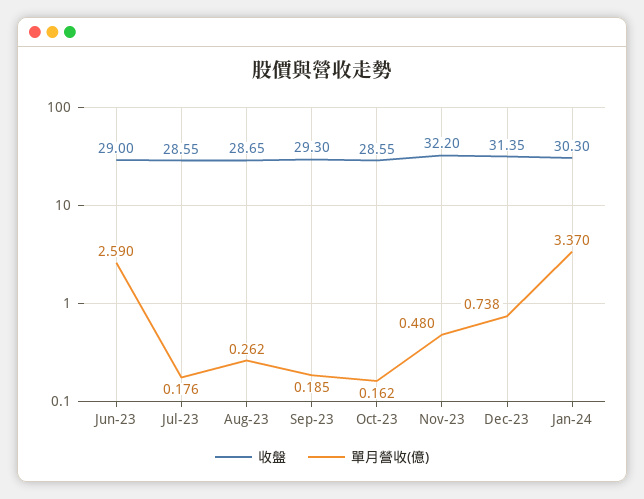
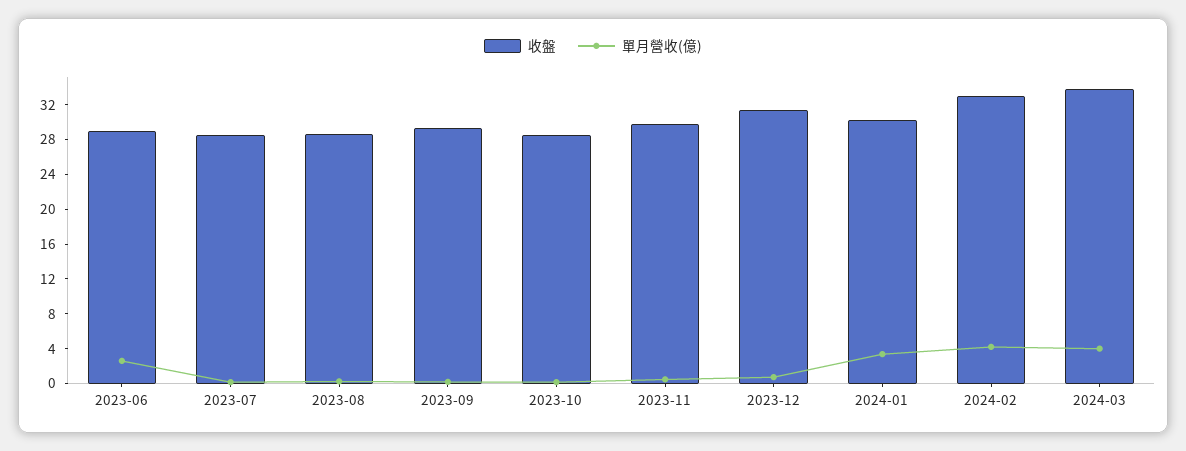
收盤, Nov-23: 32.2 -> 30
收盤, 2024-02: none -> 33
單月營收(億), 2024-02: none -> 4
收盤, 2024-03: none -> 34
單月營收(億), 2024-03: none -> 4

